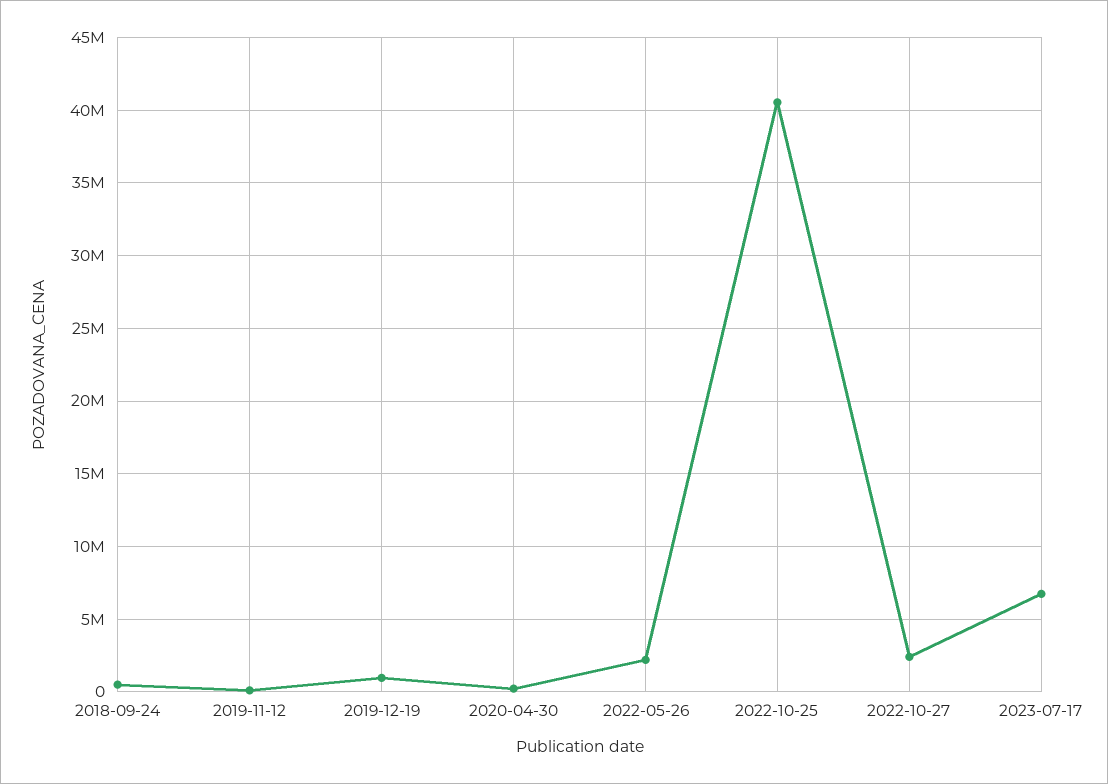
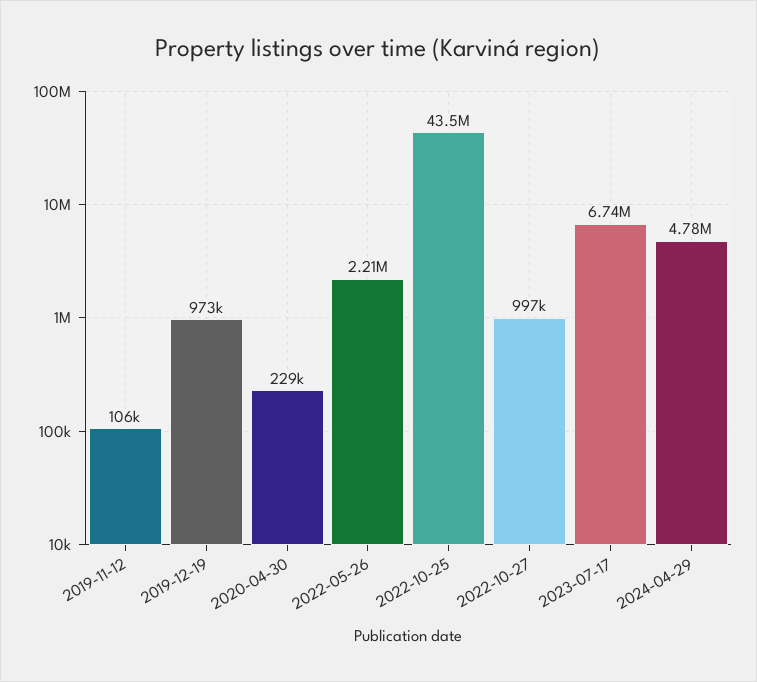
2018-09-24: 500000 -> none
2022-10-25: 40500000 -> 43500000
2022-10-27: 2500000 -> 997000
2024-04-29: none -> 4780000

